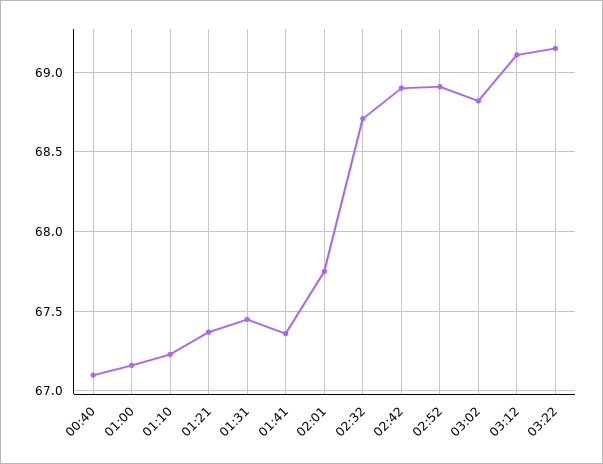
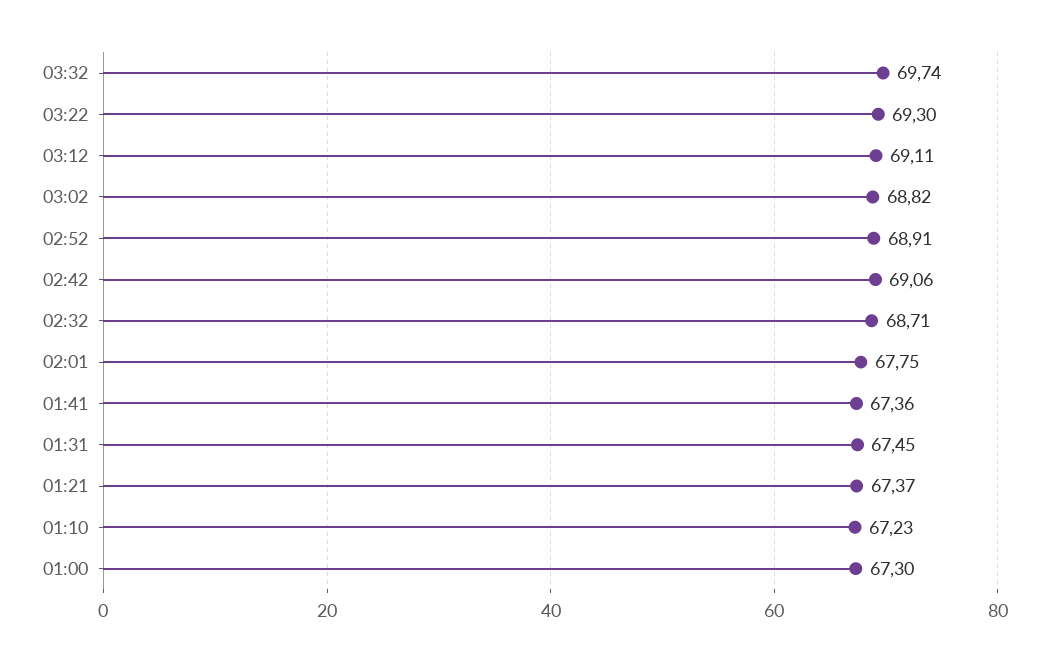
00:40: 67.1 -> none
01:00: 67.15 -> 67.3
02:42: 68.9 -> 69.06
03:22: 69.15 -> 69.3
03:32: none -> 69.74

